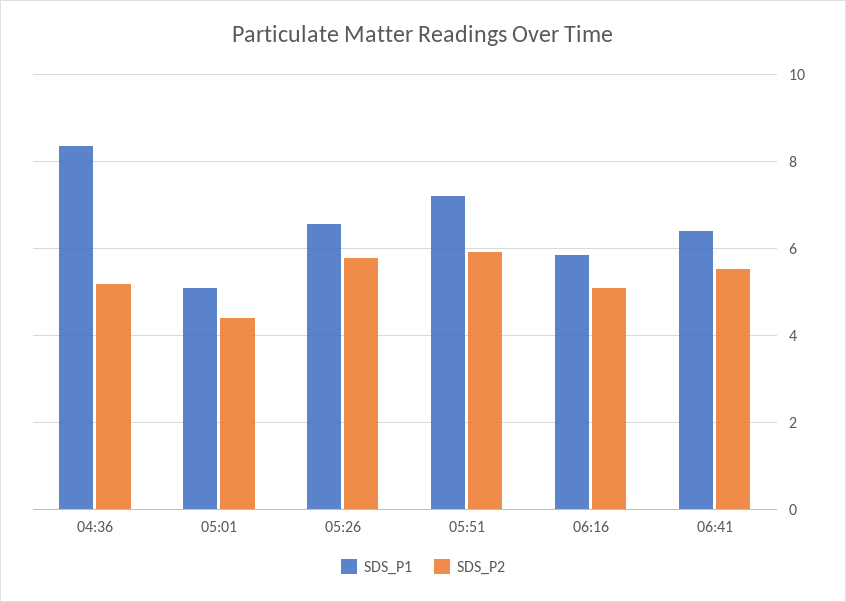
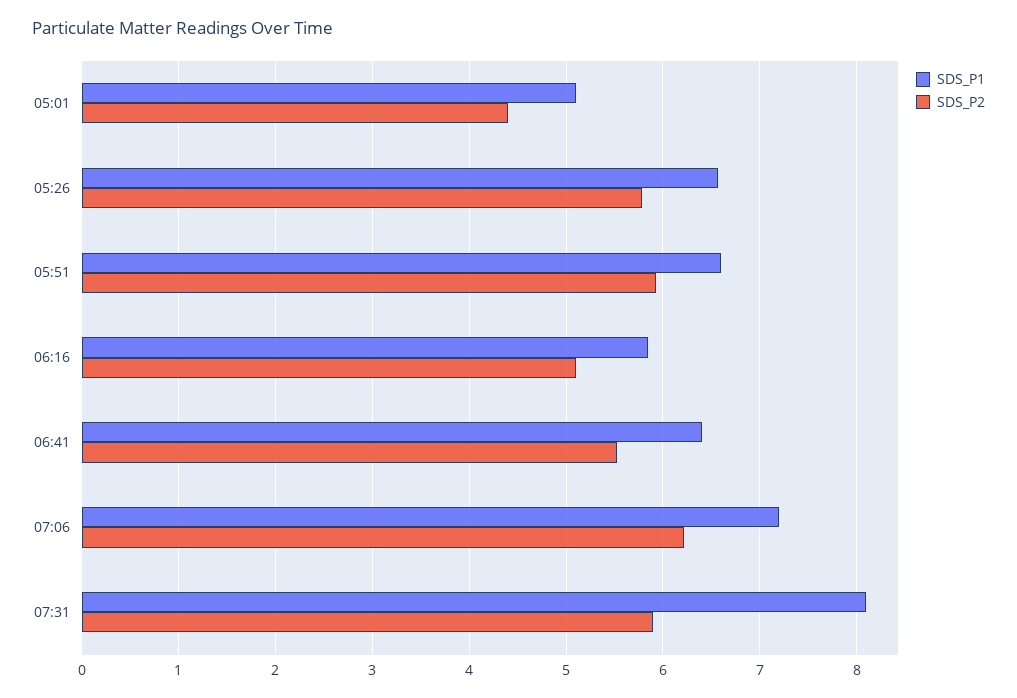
SDS_P1, 04:36: 8.4 -> none
SDS_P2, 04:36: 5.2 -> none
SDS_P1, 05:51: 7.2 -> 6.6
SDS_P1, 07:06: none -> 7.2
SDS_P2, 07:06: none -> 6.2
SDS_P1, 07:31: none -> 8.1
SDS_P2, 07:31: none -> 5.9

